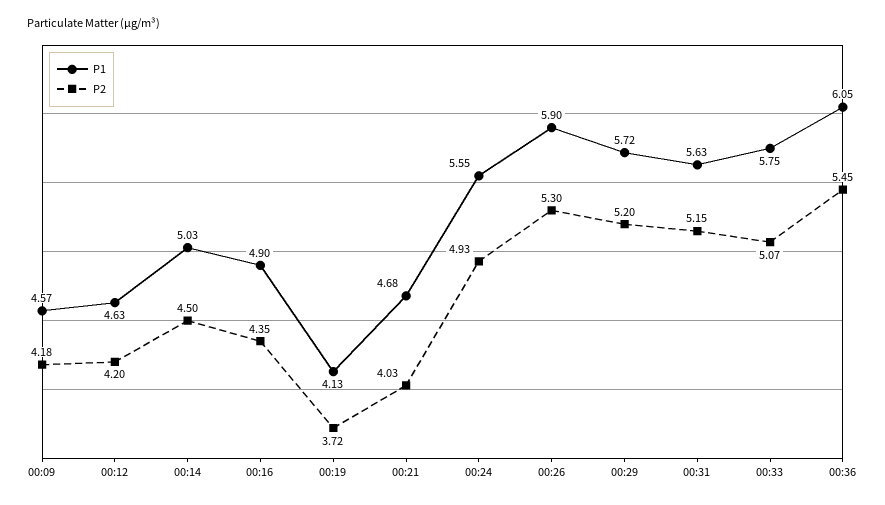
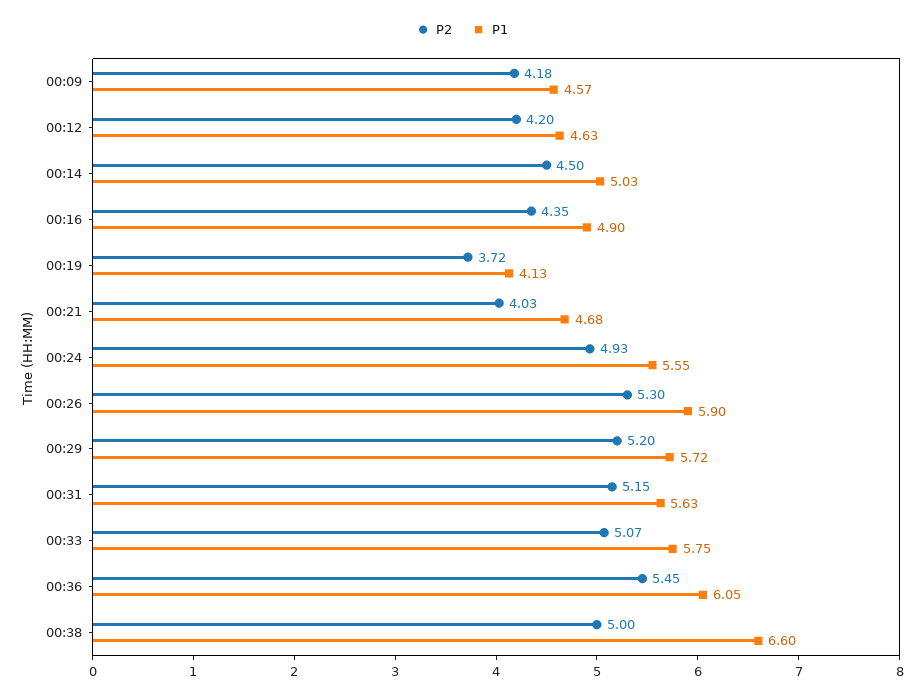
P2, 00:38: none -> 5
P1, 00:38: none -> 6.6

